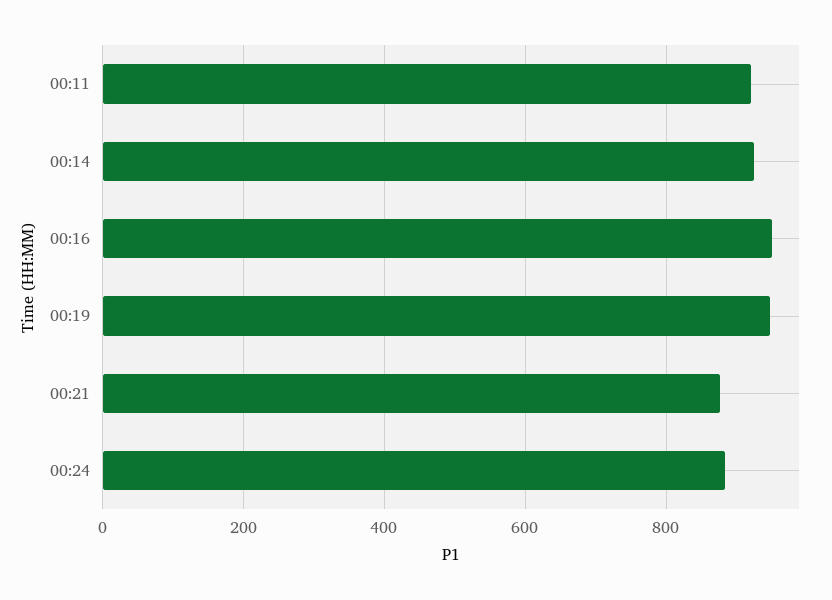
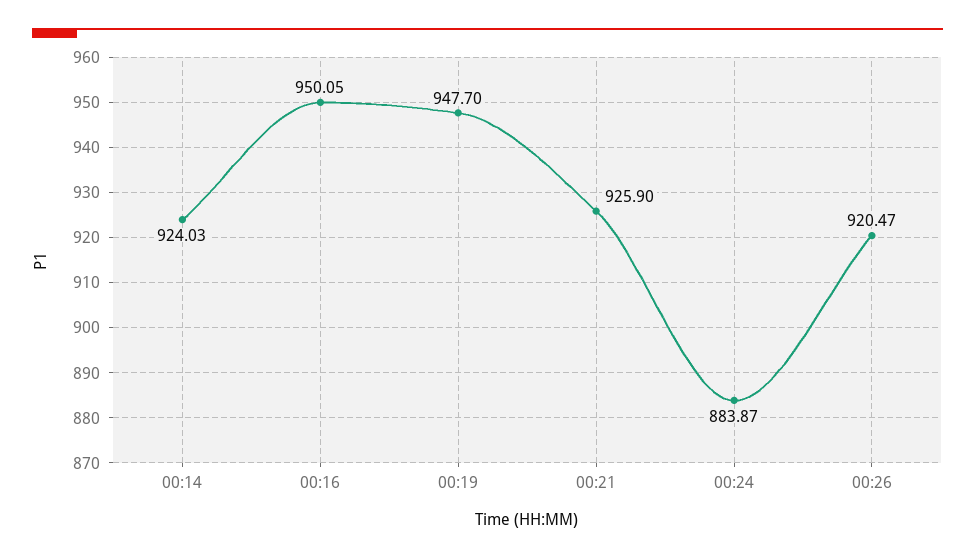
00:11: 920 -> none
00:21: 880 -> 925.9
00:26: none -> 920.47

